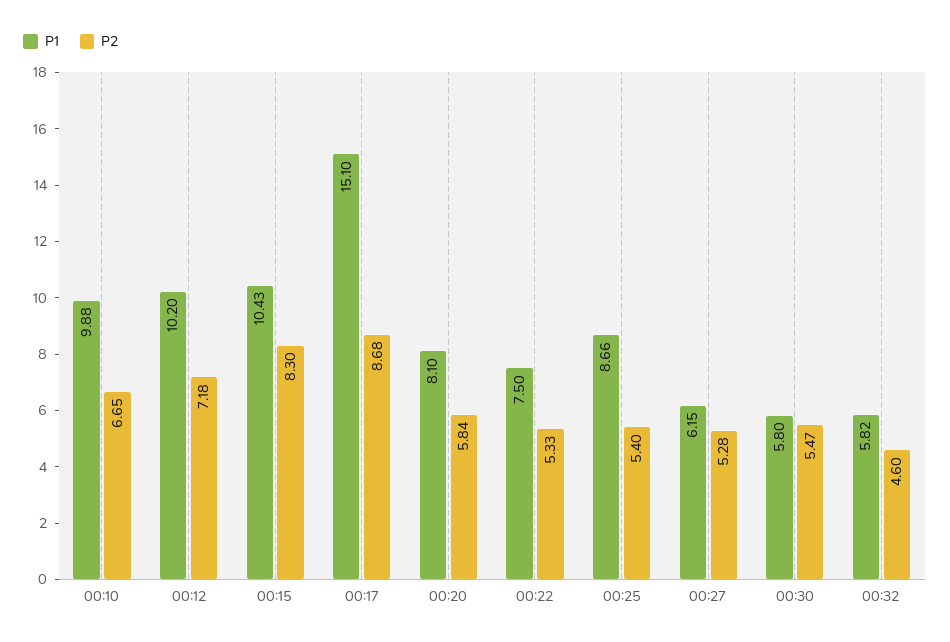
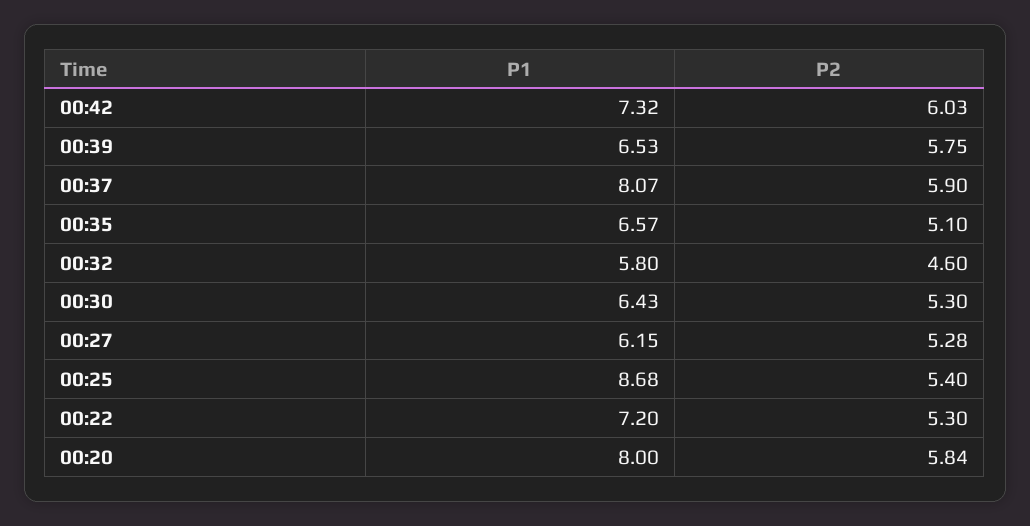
P1, 00:10: 9.88 -> none
P2, 00:10: 6.65 -> none
P1, 00:12: 10.2 -> none
P2, 00:12: 7.18 -> none
P1, 00:15: 10.43 -> none
P2, 00:15: 8.3 -> none
P1, 00:17: 15.1 -> none
P2, 00:17: 8.68 -> none
P1, 00:20: 8.1 -> 8
P1, 00:22: 7.5 -> 7.2
P2, 00:22: 5.33 -> 5.3
P1, 00:25: 8.66 -> 8.68
P1, 00:30: 5.8 -> 6.43
P2, 00:30: 5.47 -> 5.3
P1, 00:32: 5.82 -> 5.8
P1, 00:42: none -> 7.32
P2, 00:42: none -> 6.03
P1, 00:39: none -> 6.53
P2, 00:39: none -> 5.75
P1, 00:37: none -> 8.07
P2, 00:37: none -> 5.9
P1, 00:35: none -> 6.57
P2, 00:35: none -> 5.1

